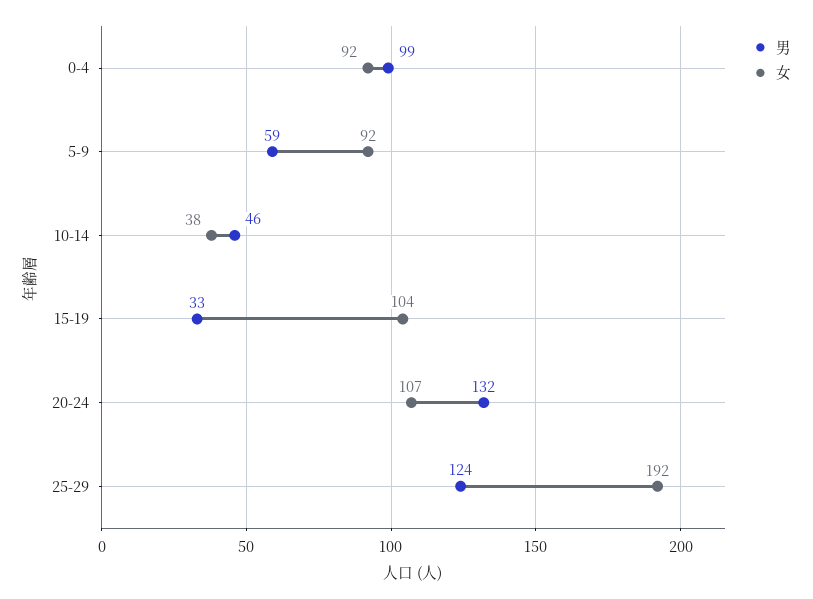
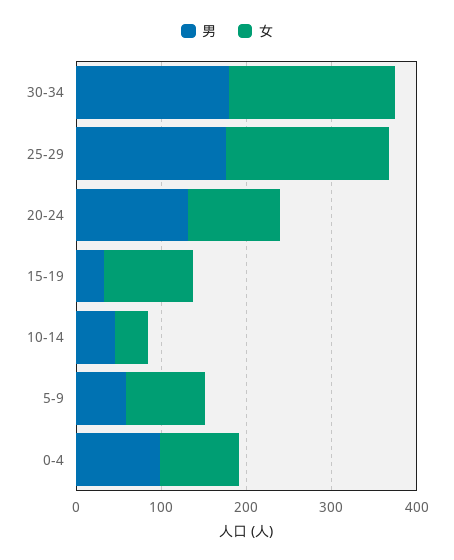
男, 25-29: 124 -> 180
男, 30-34: none -> 180
女, 30-34: none -> 200

